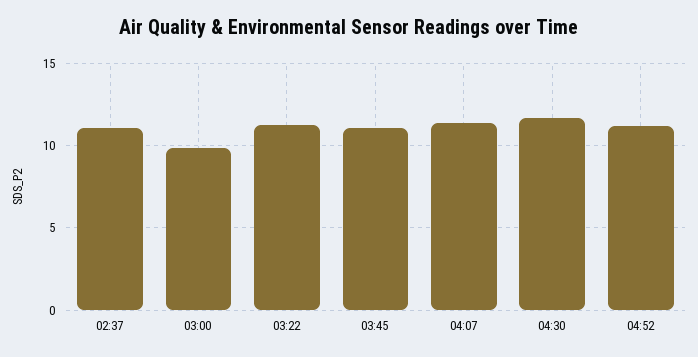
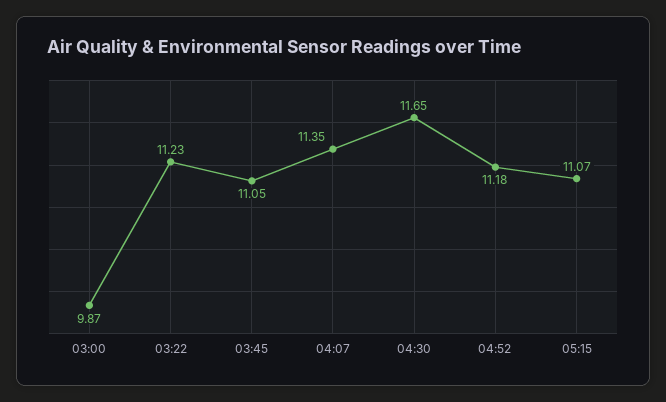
02:37: 11 -> none
05:15: none -> 11.07

